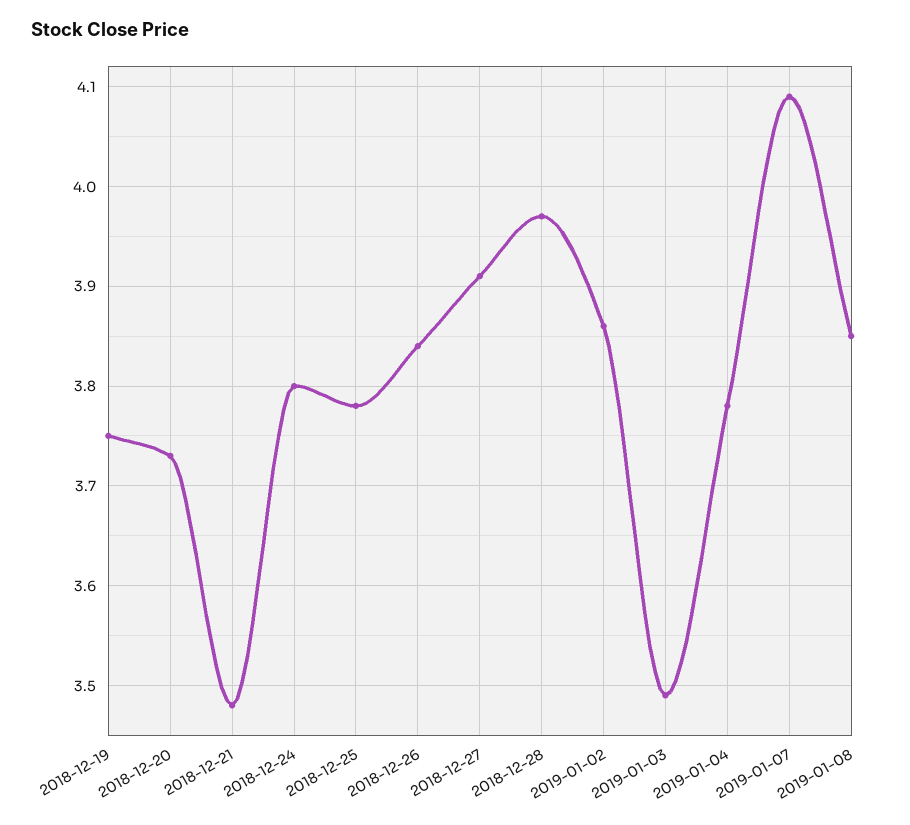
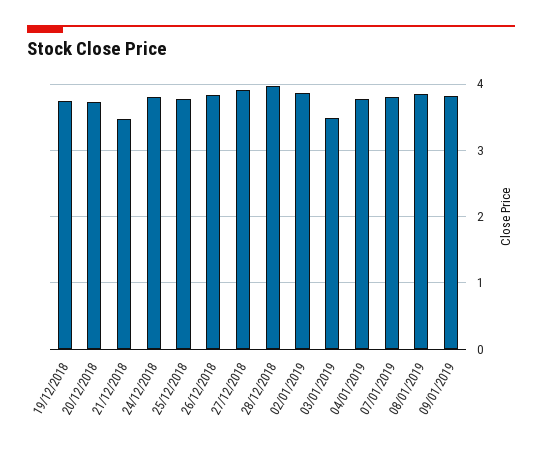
2019-01-07: 4.09 -> 3.8
09/01/2019: none -> 3.8

